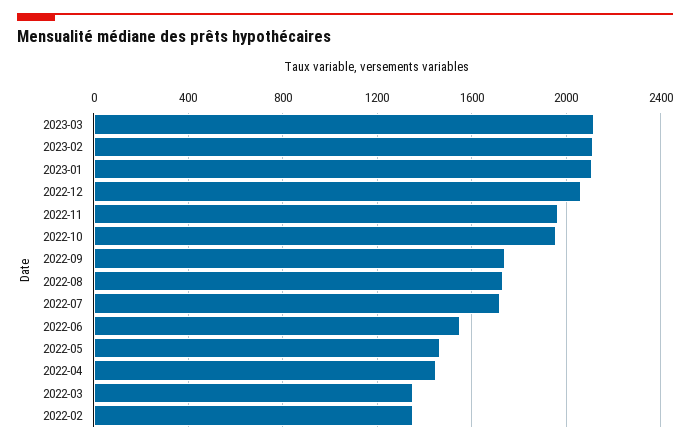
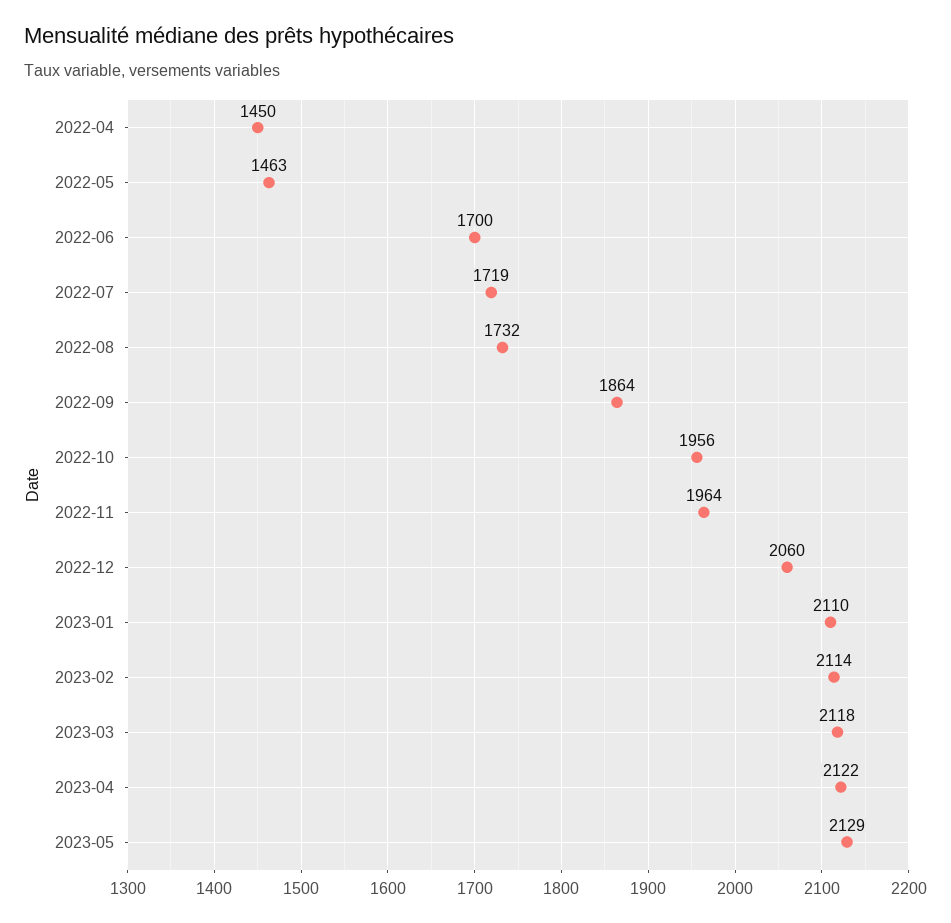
2022-09: 1750 -> 1864
2022-06: 1550 -> 1700
2022-03: 1350 -> none
2022-02: 1350 -> none
2023-04: none -> 2122
2023-05: none -> 2129

